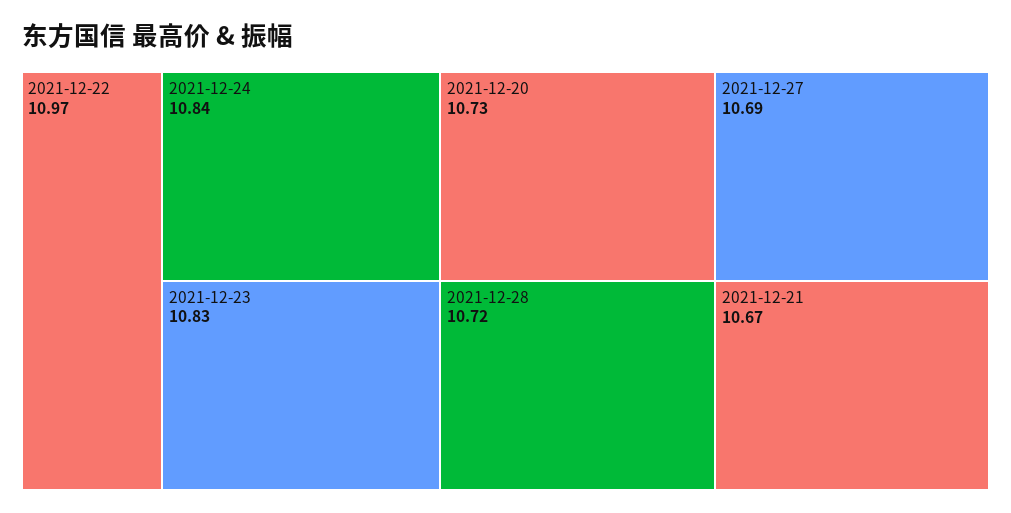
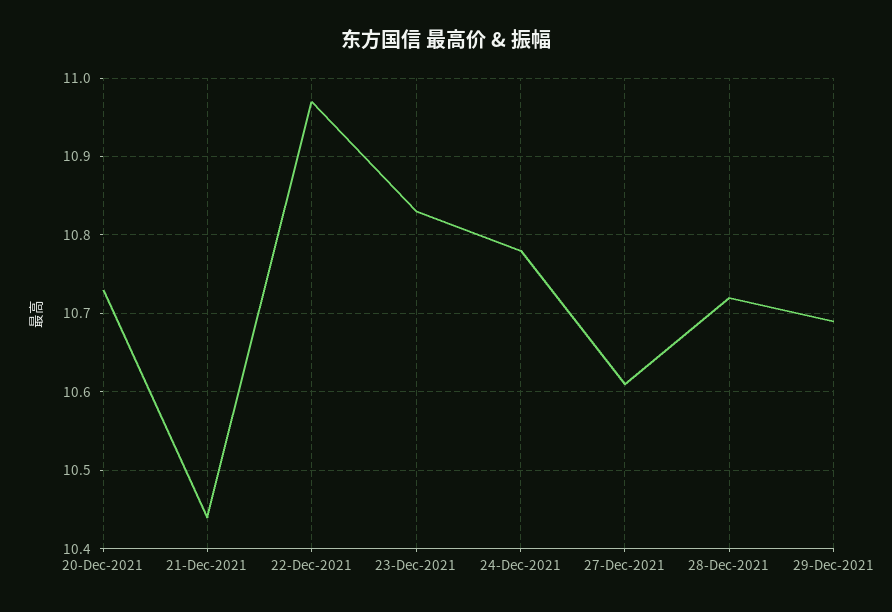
2021-12-24: 10.84 -> 10.78
2021-12-27: 10.69 -> 10.61
2021-12-21: 10.67 -> 10.44
29-Dec-2021: none -> 10.69

